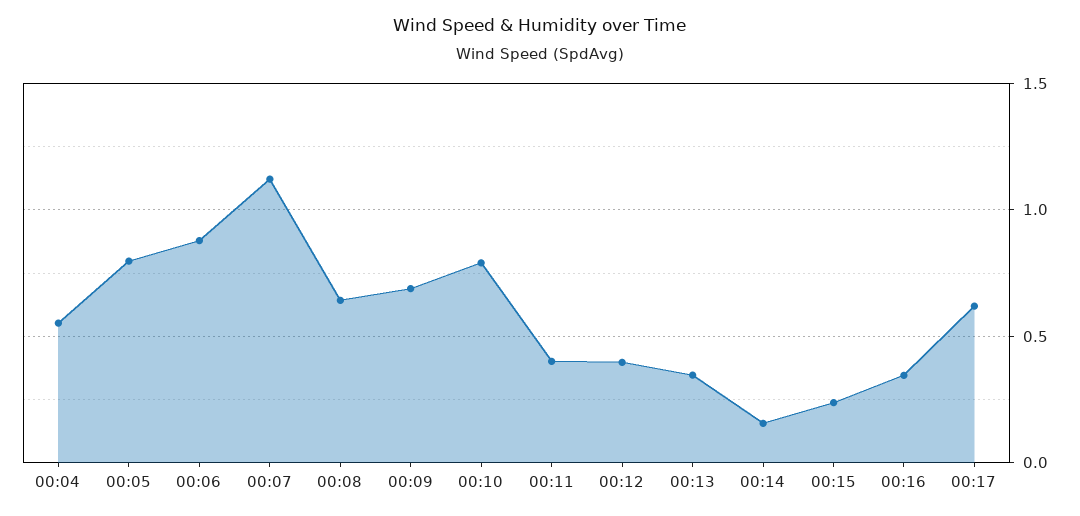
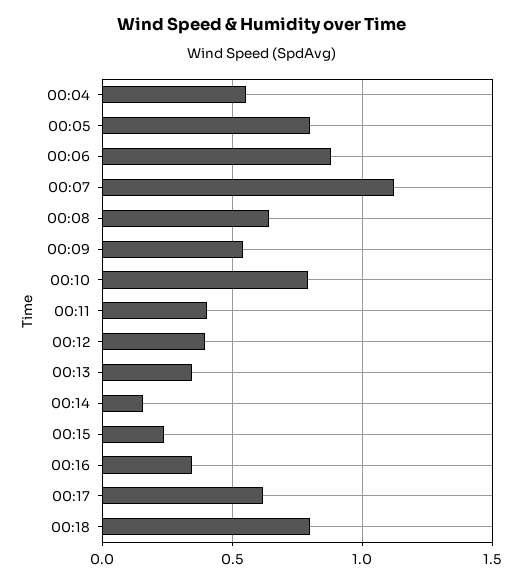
00:09: 0.7 -> 0.55
00:18: none -> 0.8

